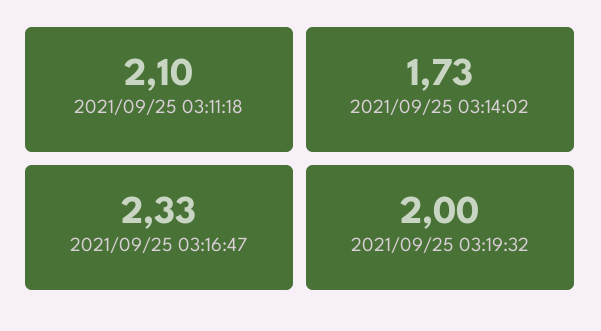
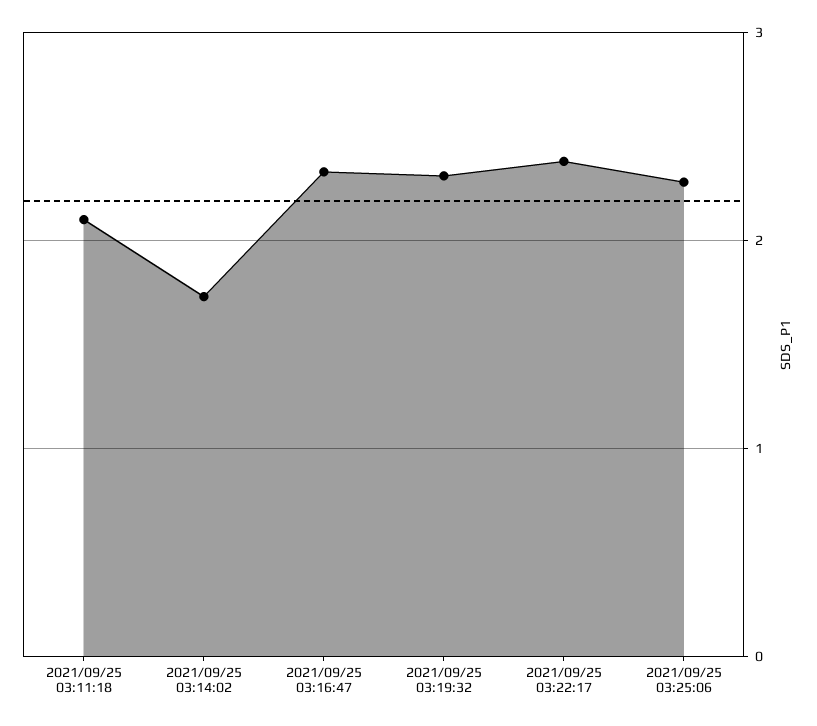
2021/09/25 03:19:32: 2 -> 2.3
2021/09/25 03:22:17: none -> 2.4
2021/09/25 03:25:06: none -> 2.3

